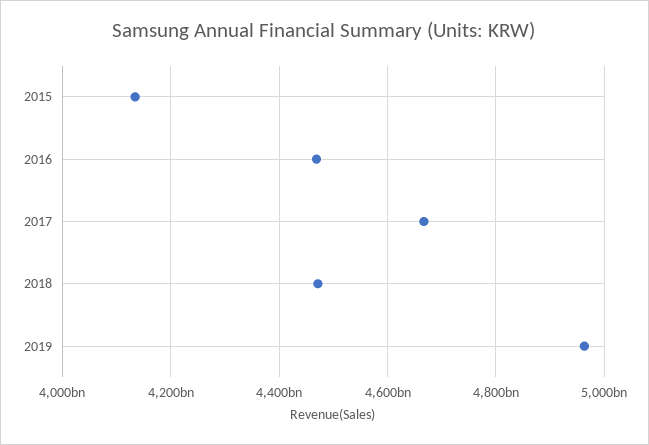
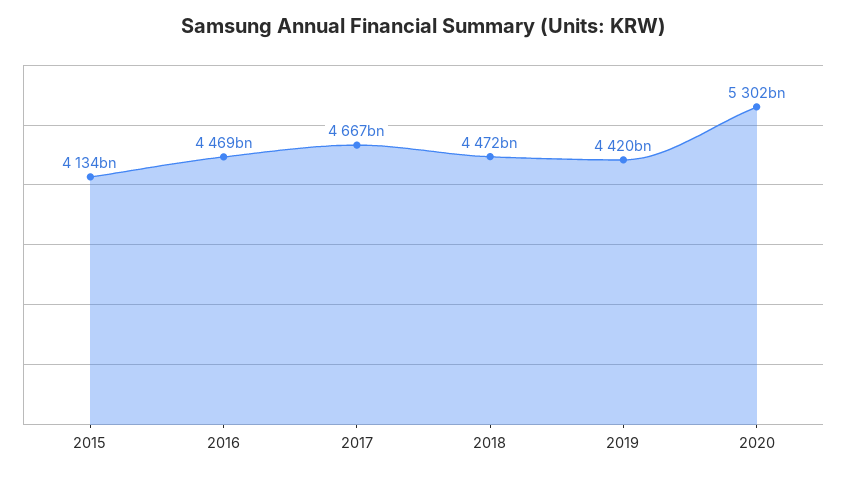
2019: 4960000000000 -> 4420000000000
2020: none -> 5302000000000

